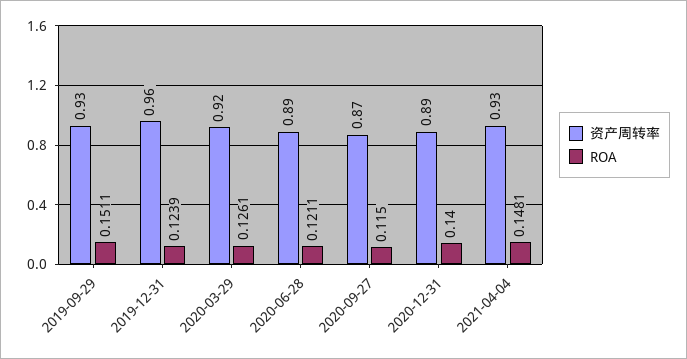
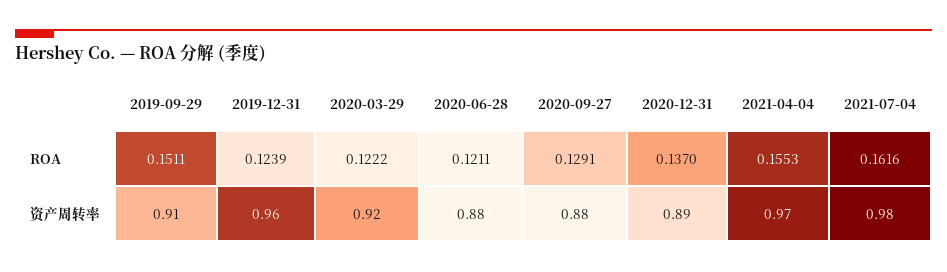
资产周转率, 2019-09-29: 0.93 -> 0.91
ROA, 2020-03-29: 0.1261 -> 0.1222
资产周转率, 2020-06-28: 0.89 -> 0.88
资产周转率, 2020-09-27: 0.87 -> 0.88
ROA, 2020-09-27: 0.115 -> 0.1291
ROA, 2020-12-31: 0.14 -> 0.137
资产周转率, 2021-04-04: 0.93 -> 0.97
ROA, 2021-04-04: 0.1481 -> 0.1553
ROA, 2021-07-04: none -> 0.1616
资产周转率, 2021-07-04: none -> 0.98

